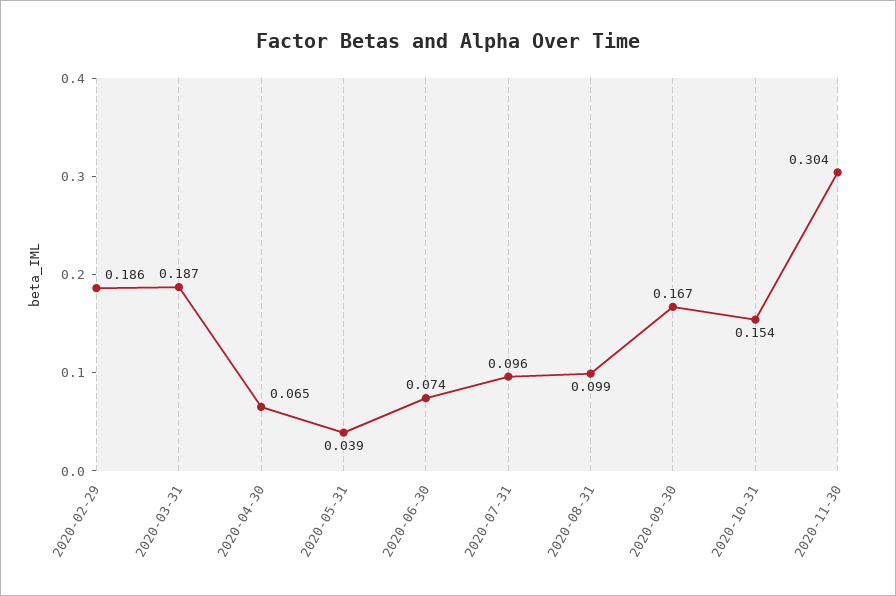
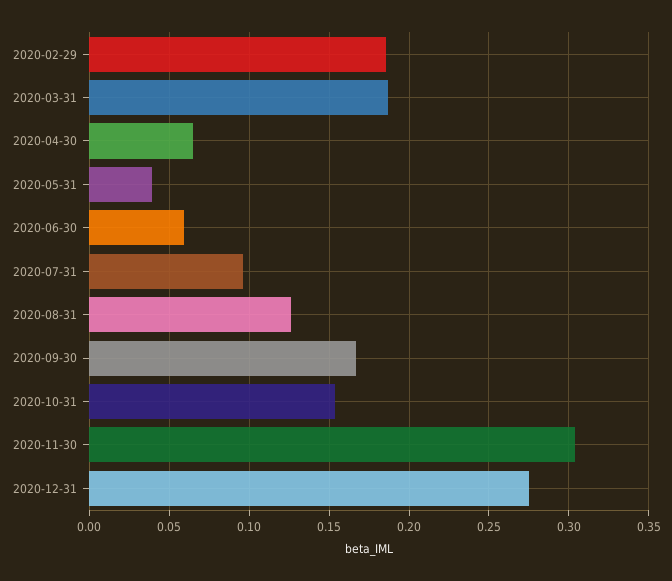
2020-06-30: 0.074 -> 0.06
2020-08-31: 0.099 -> 0.125
2020-12-31: none -> 0.275

